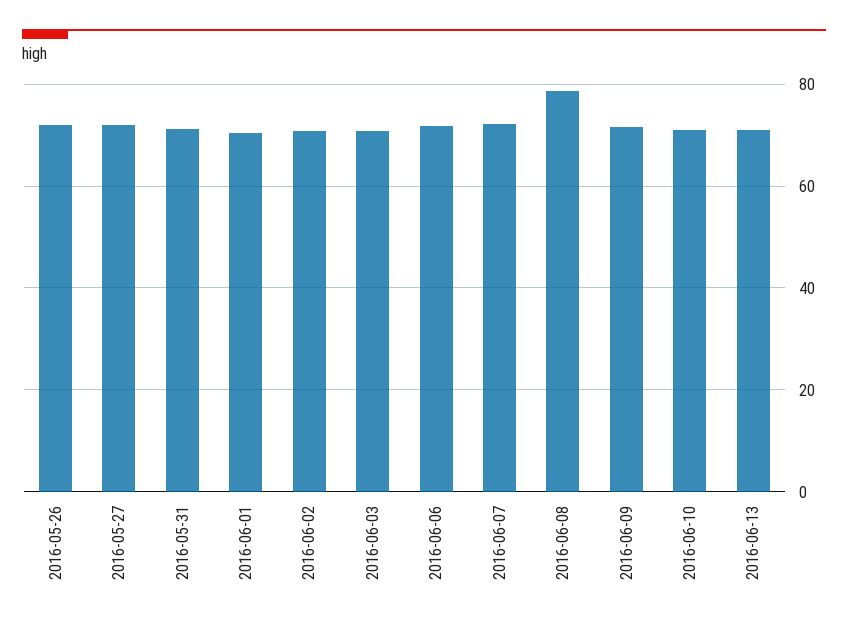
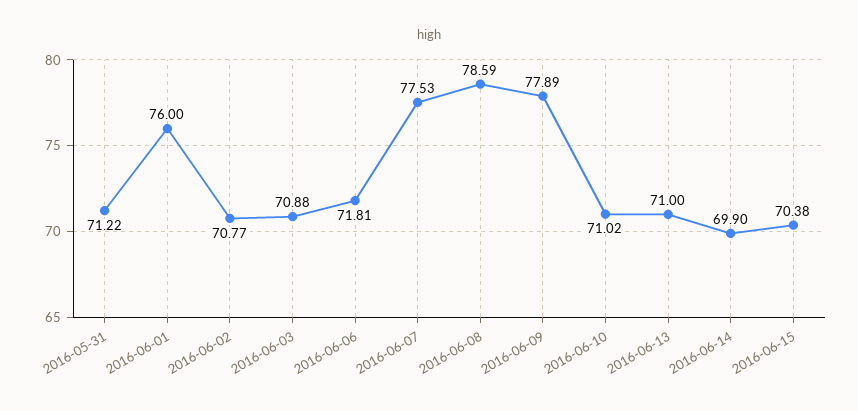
2016-05-26: 72 -> none
2016-05-27: 72 -> none
2016-06-01: 70 -> 76
2016-06-07: 72 -> 77.53
2016-06-09: 72 -> 77.89
2016-06-14: none -> 69.9
2016-06-15: none -> 70.38

